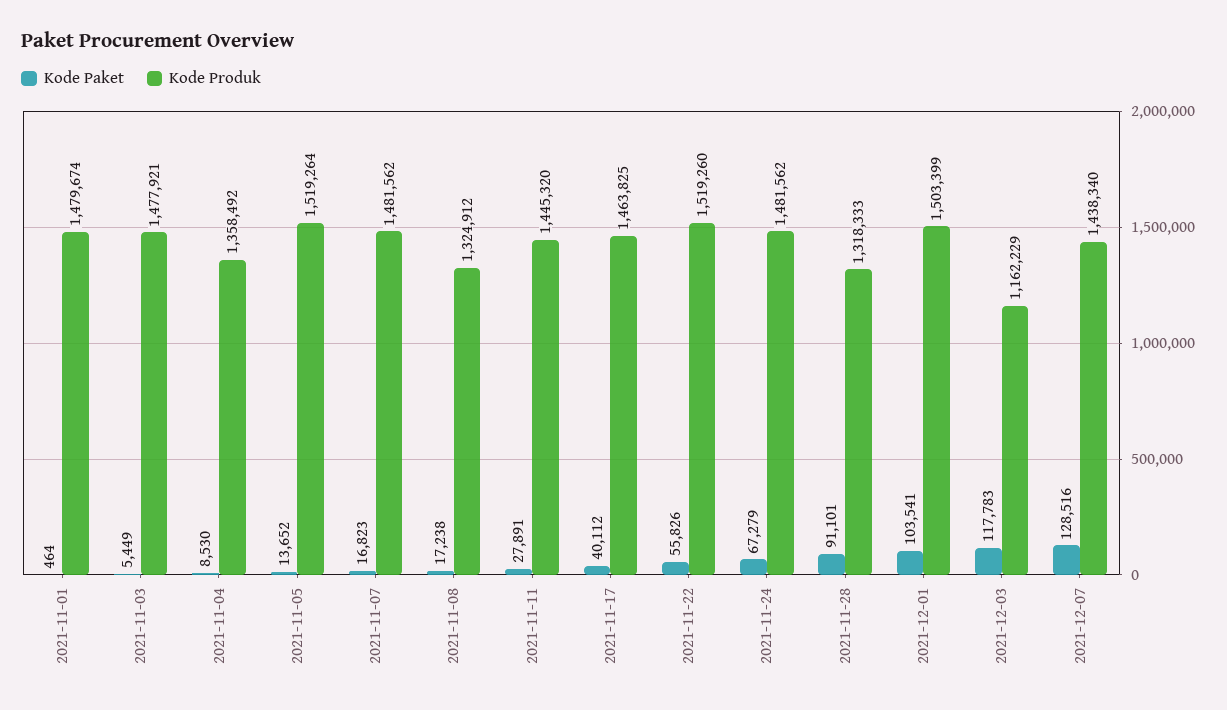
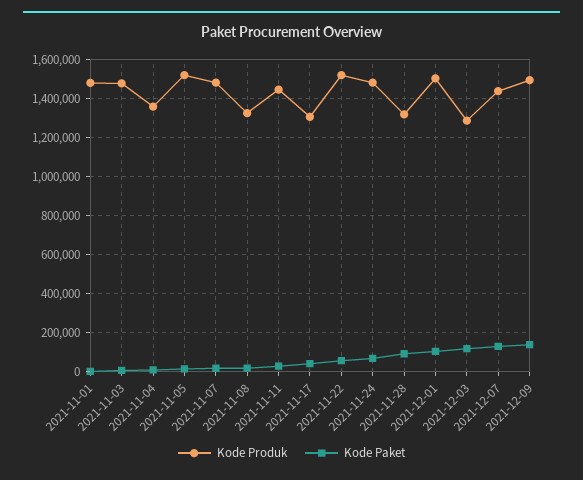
Kode Produk, 2021-11-17: 1463825 -> 1300000
Kode Produk, 2021-12-03: 1162229 -> 1300000
Kode Produk, 2021-12-09: none -> 1500000
Kode Paket, 2021-12-09: none -> 150000

